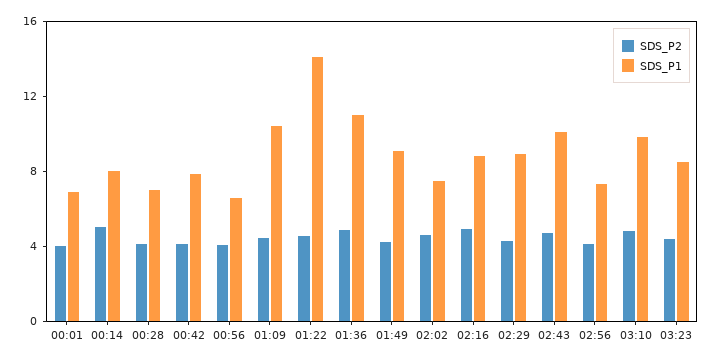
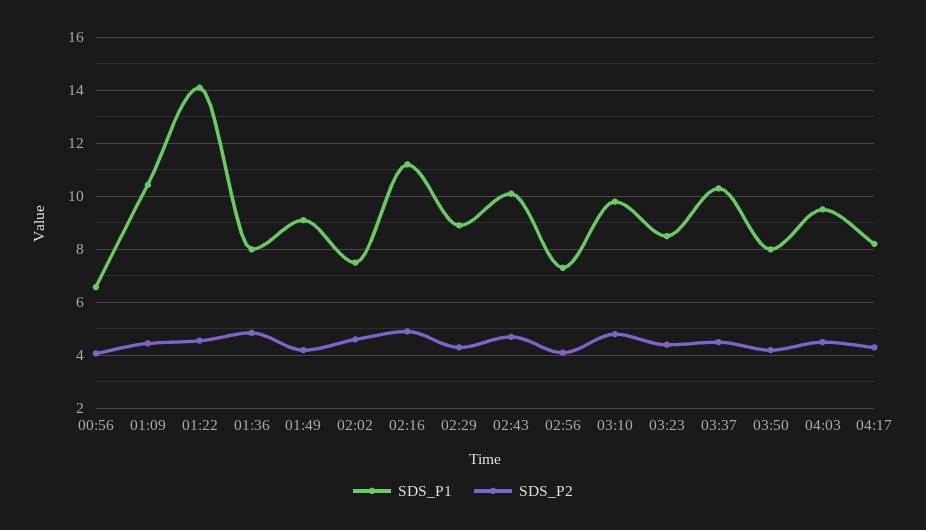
SDS_P2, 00:01: 4 -> none
SDS_P1, 00:01: 7 -> none
SDS_P2, 00:14: 5 -> none
SDS_P1, 00:14: 8 -> none
SDS_P2, 00:28: 4 -> none
SDS_P1, 00:28: 7 -> none
SDS_P2, 00:42: 4 -> none
SDS_P1, 00:42: 8 -> none
SDS_P1, 01:36: 11 -> 8
SDS_P1, 02:16: 9 -> 11.25
SDS_P1, 03:37: none -> 10.25
SDS_P2, 03:37: none -> 4.5
SDS_P1, 03:50: none -> 8
SDS_P2, 03:50: none -> 4.25
SDS_P1, 04:03: none -> 9.5
SDS_P2, 04:03: none -> 4.5
SDS_P1, 04:17: none -> 8.25
SDS_P2, 04:17: none -> 4.25

